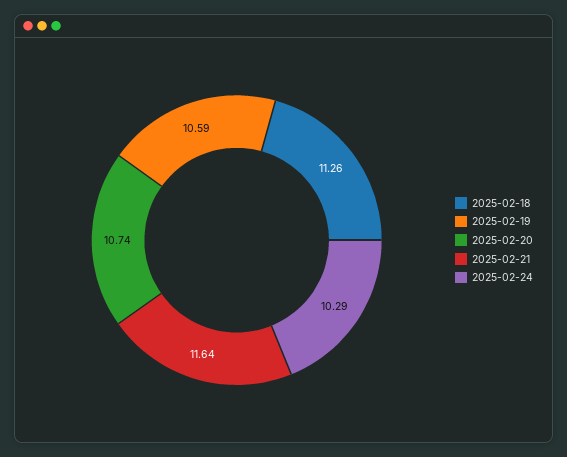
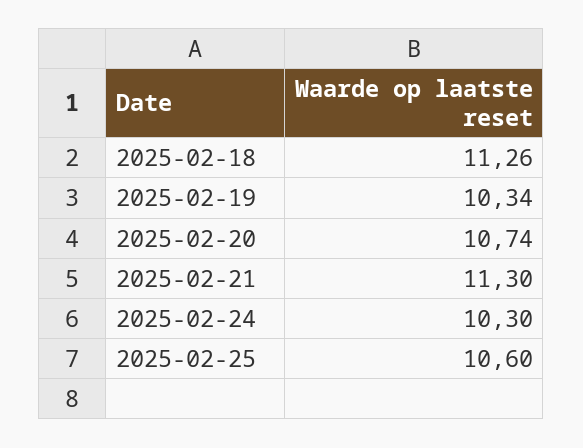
2025-02-19: 10.59 -> 10.34
2025-02-21: 11.64 -> 11.3
2025-02-24: 10.29 -> 10.3
2025-02-25: none -> 10.6

